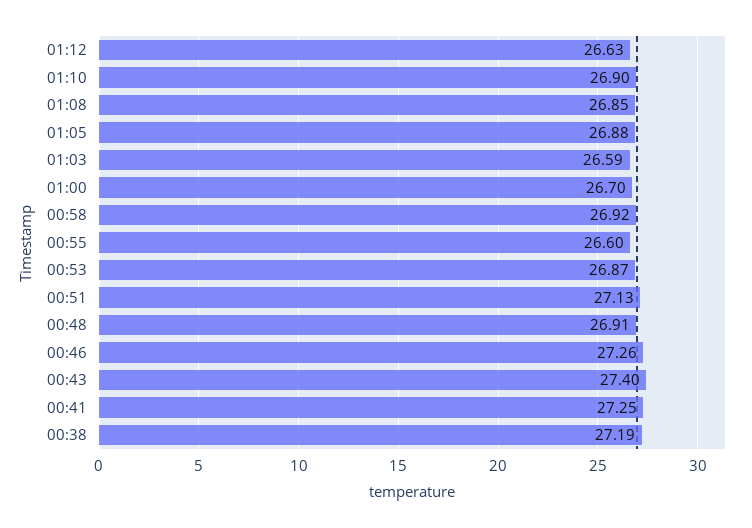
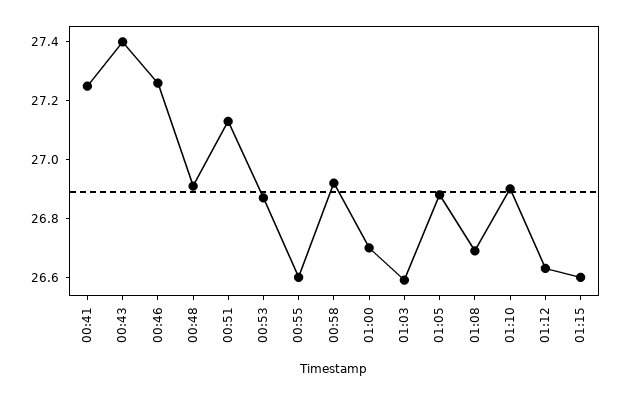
01:08: 26.85 -> 26.7
00:38: 27.19 -> none
01:15: none -> 26.6

